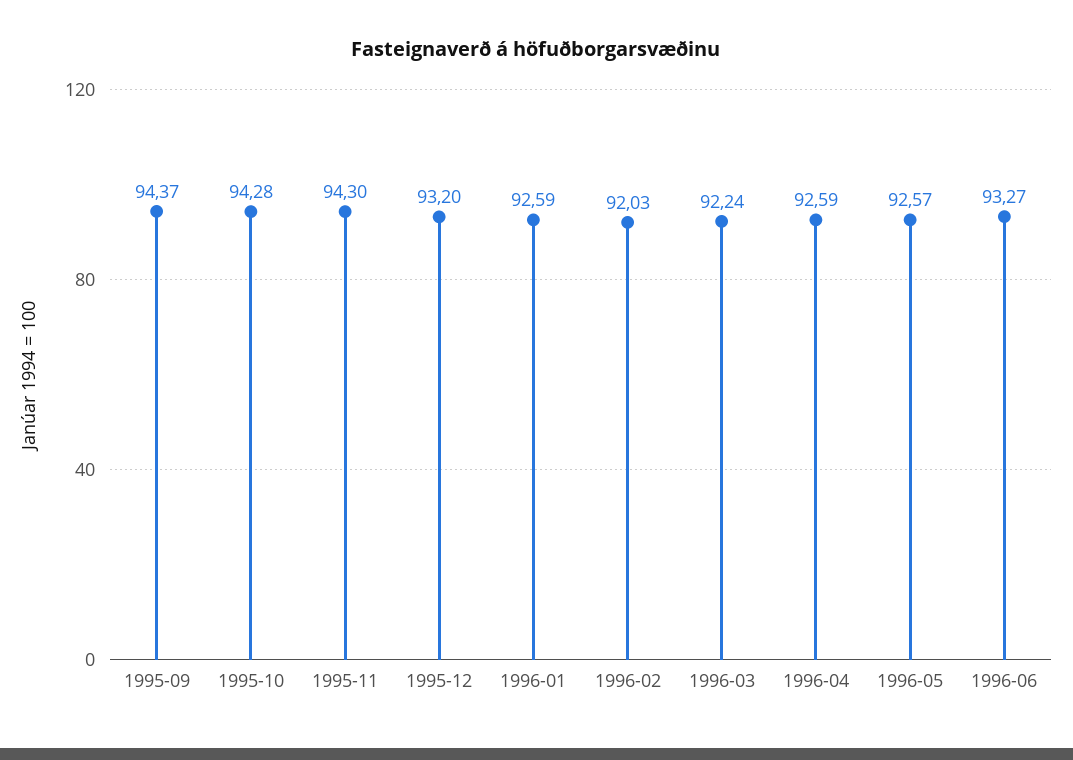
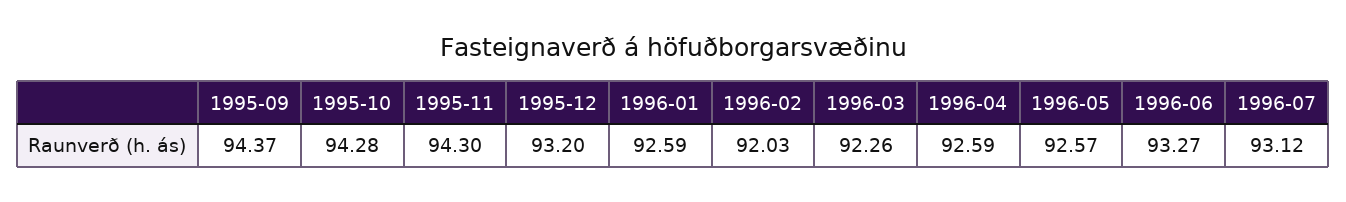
1996-03: 92.24 -> 92.26
1996-07: none -> 93.12

